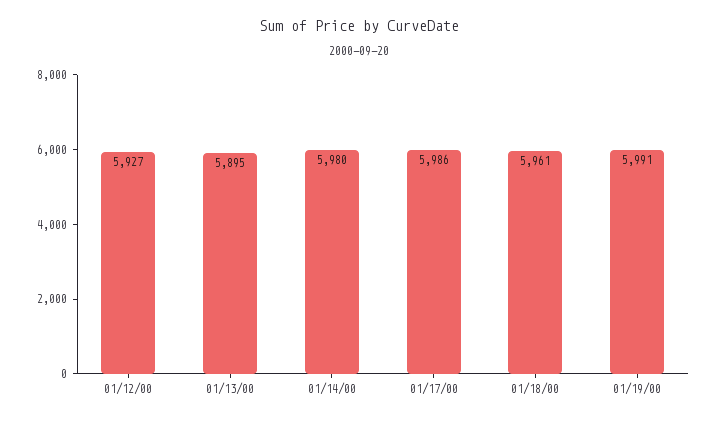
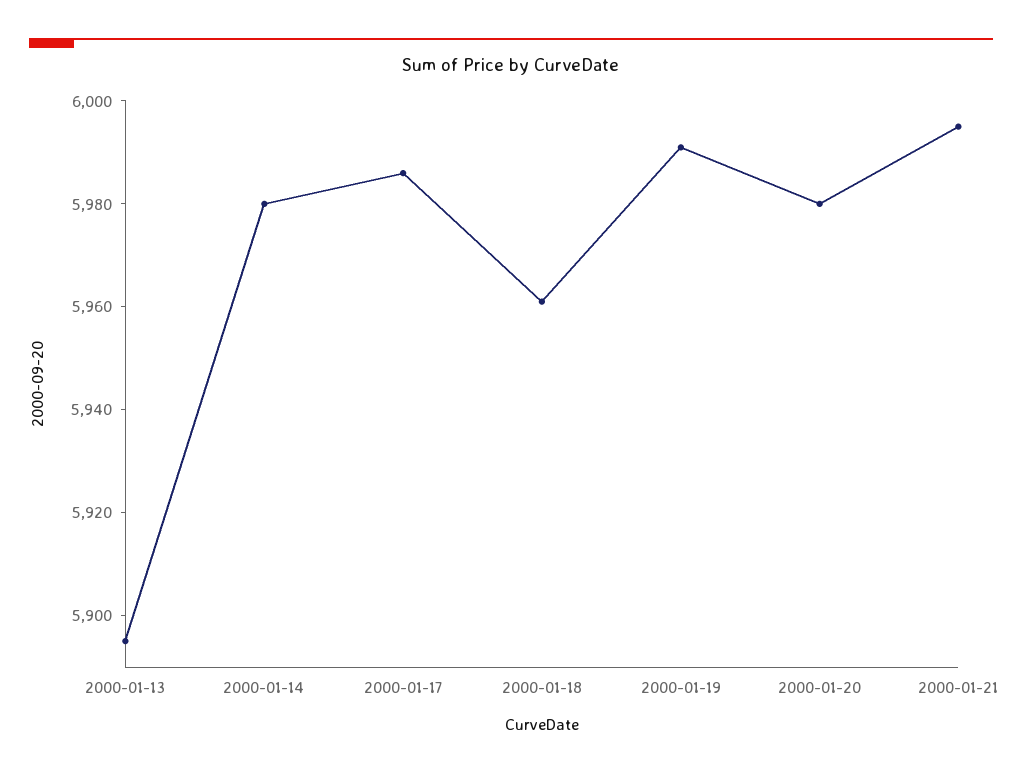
01/12/00: 5927 -> none
2000-01-20: none -> 5980
2000-01-21: none -> 5995

